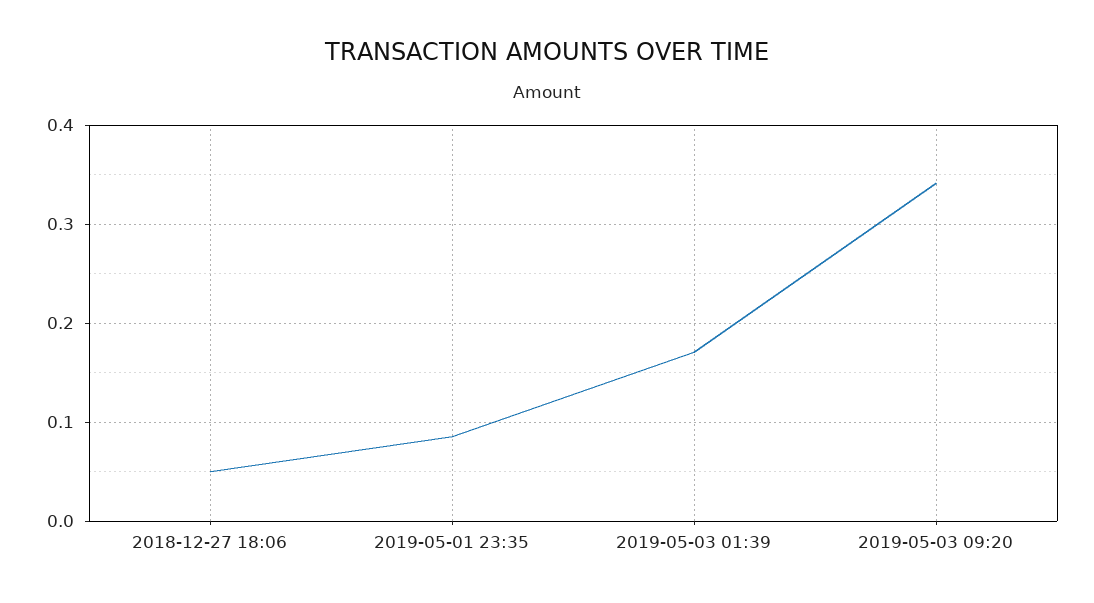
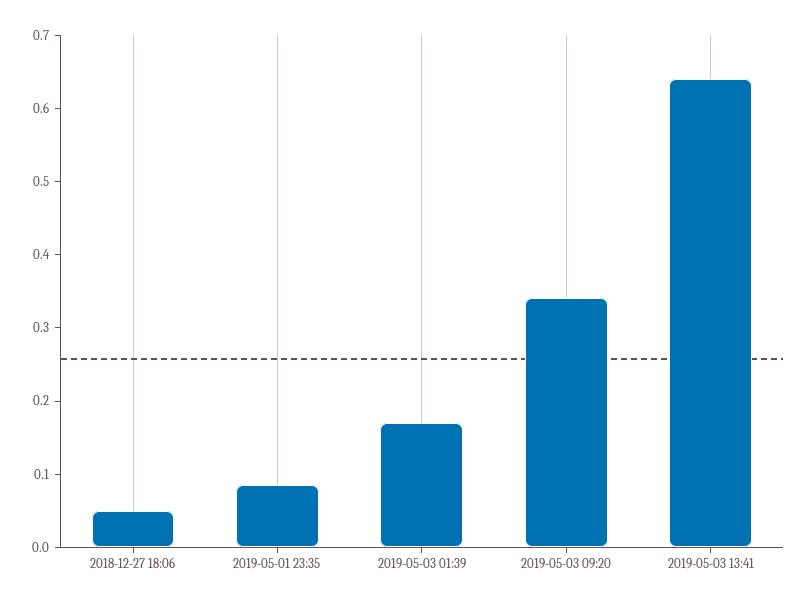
2019-05-03 13:41: none -> 0.64

